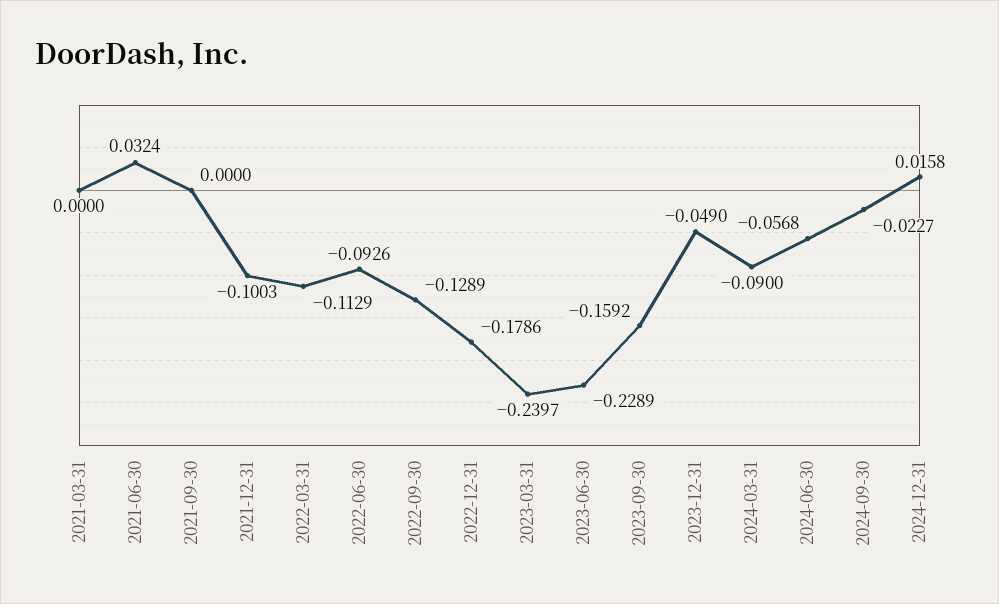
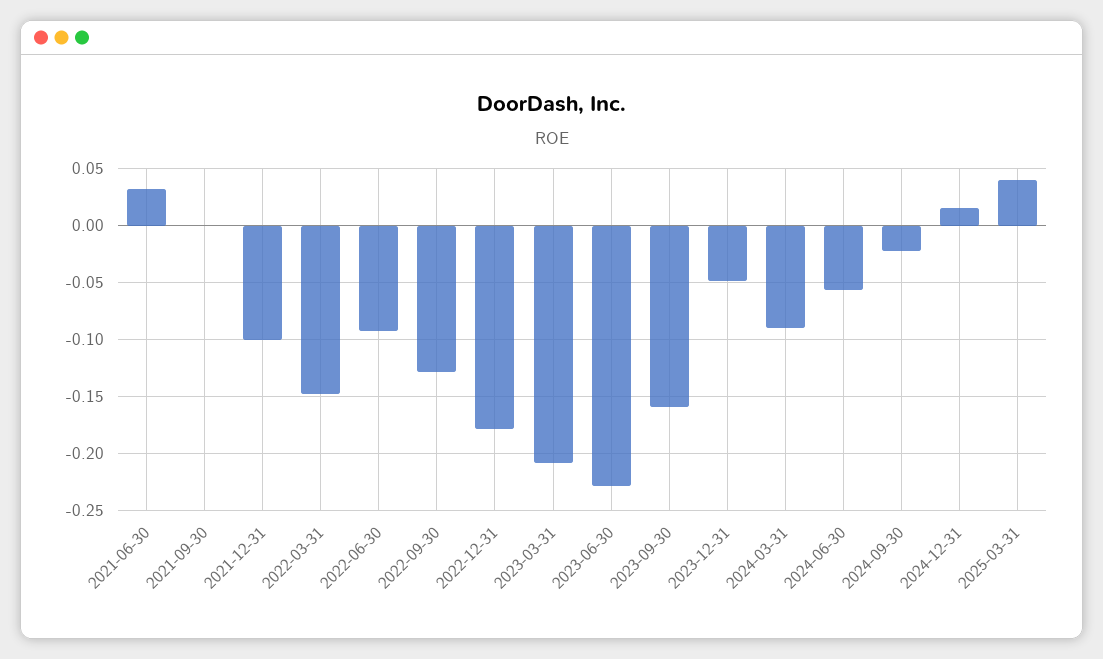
2021-03-31: 0 -> none
2022-03-31: -0.1129 -> -0.15
2023-03-31: -0.2397 -> -0.21
2025-03-31: none -> 0.04

